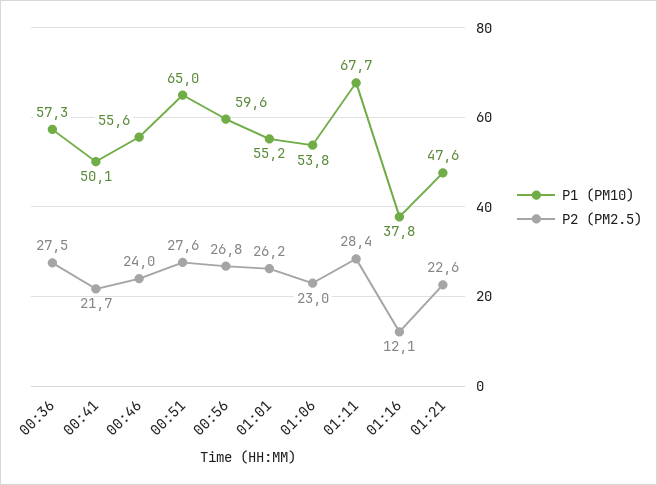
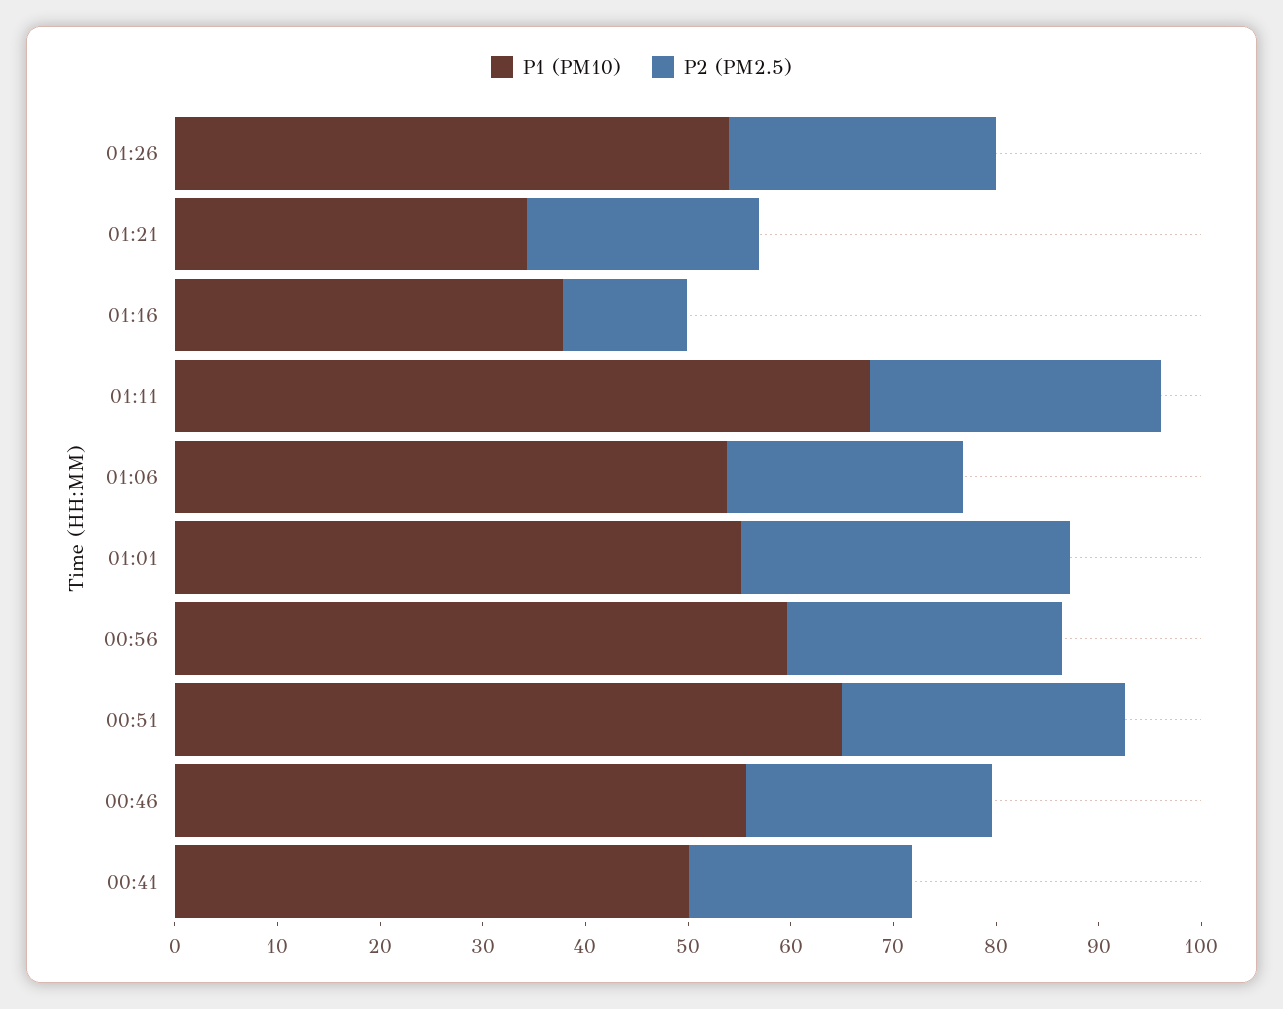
P1 (PM10), 00:36: 57.3 -> none
P2 (PM2.5), 00:36: 27.5 -> none
P2 (PM2.5), 01:01: 26.2 -> 32
P1 (PM10), 01:21: 47.6 -> 34
P1 (PM10), 01:26: none -> 54
P2 (PM2.5), 01:26: none -> 26

